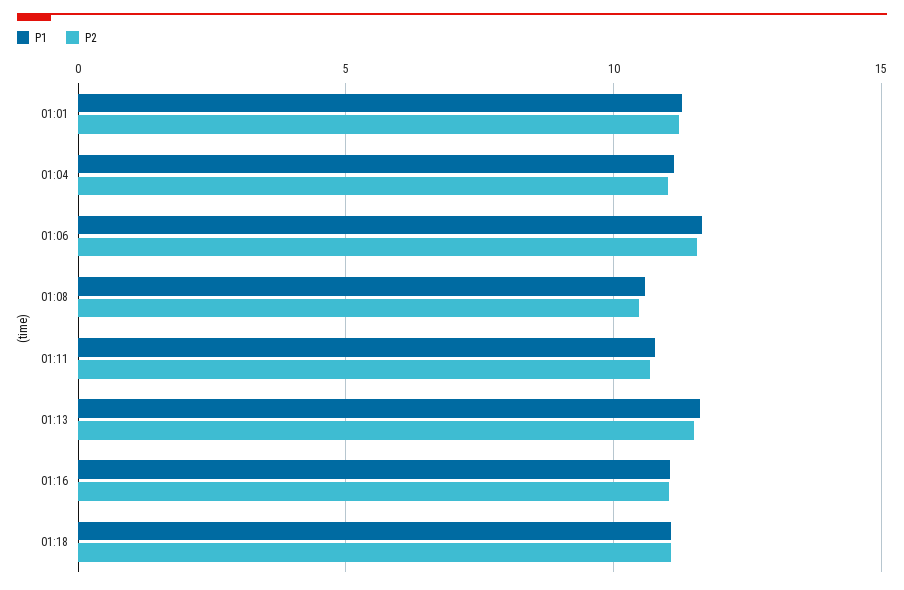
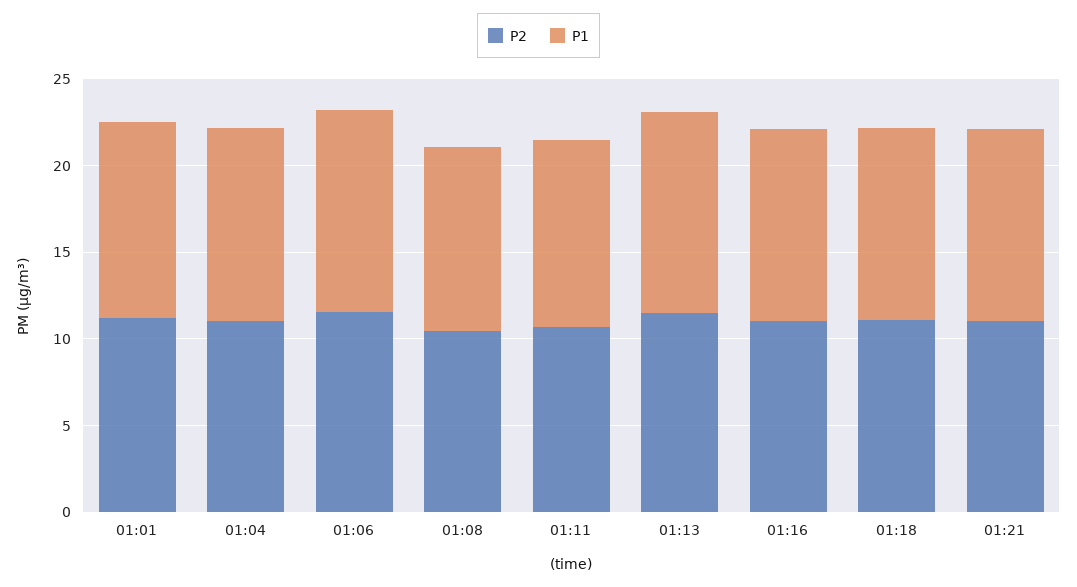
P2, 01:21: none -> 11
P1, 01:21: none -> 11

